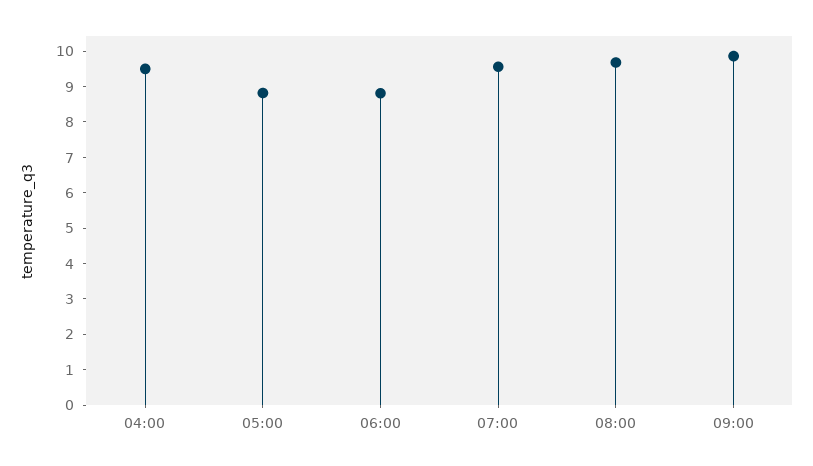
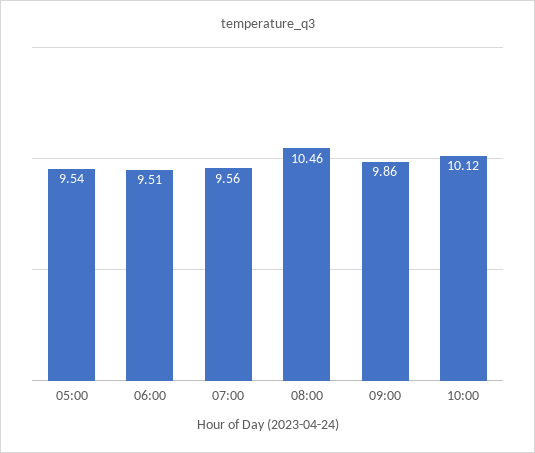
04:00: 9.5 -> none
05:00: 8.75 -> 9.54
06:00: 8.75 -> 9.51
08:00: 9.75 -> 10.46
10:00: none -> 10.12

